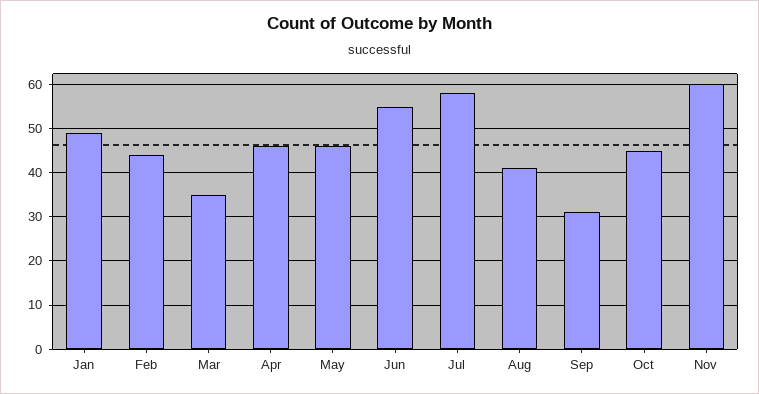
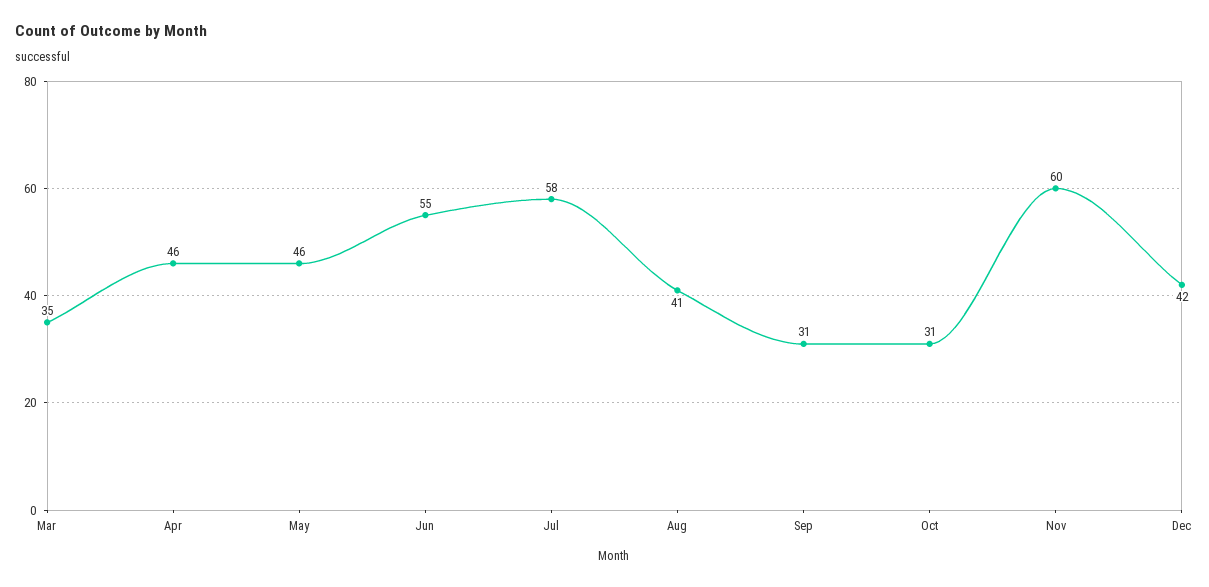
Jan: 50 -> none
Feb: 45 -> none
Oct: 45 -> 31
Dec: none -> 42

